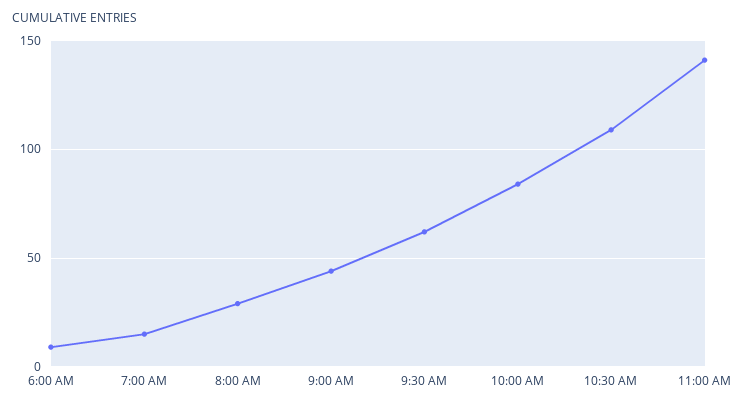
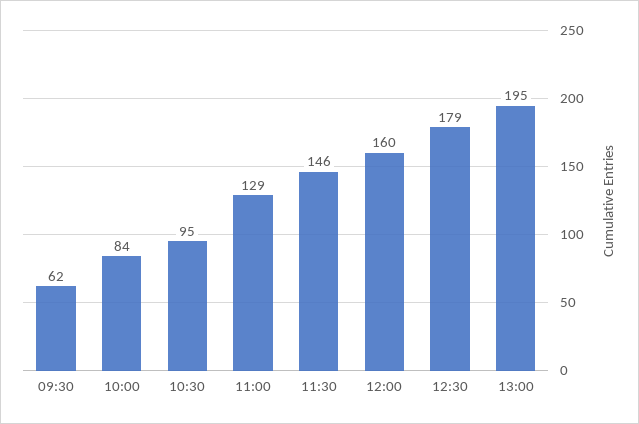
6:00 AM: 10 -> none
7:00 AM: 15 -> none
8:00 AM: 30 -> none
9:00 AM: 45 -> none
10:30 AM: 110 -> 95
11:00 AM: 140 -> 129
11:30: none -> 146
12:00: none -> 160
12:30: none -> 179
13:00: none -> 195

